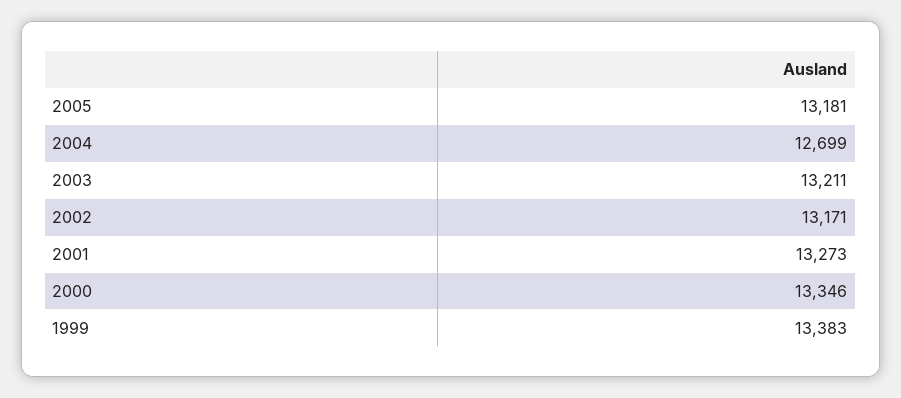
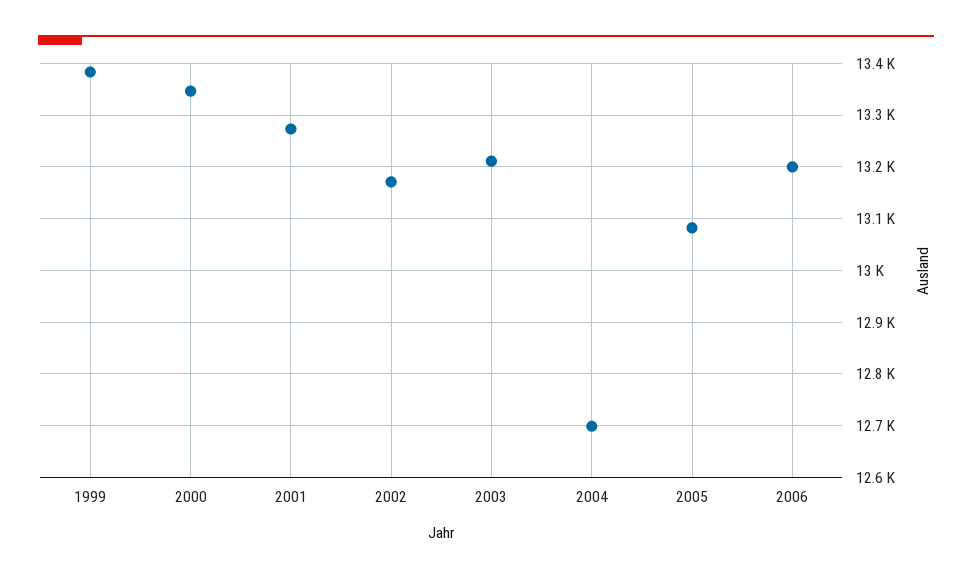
2005: 13181 -> 13080
2006: none -> 13200

